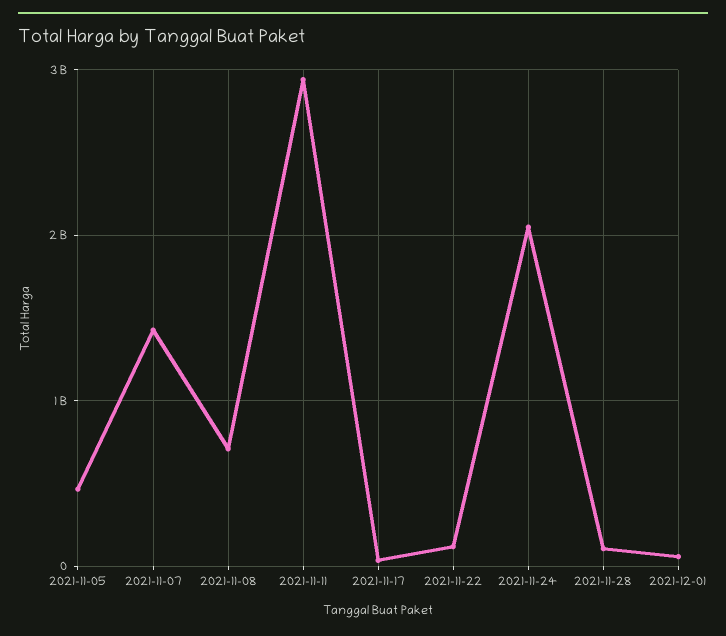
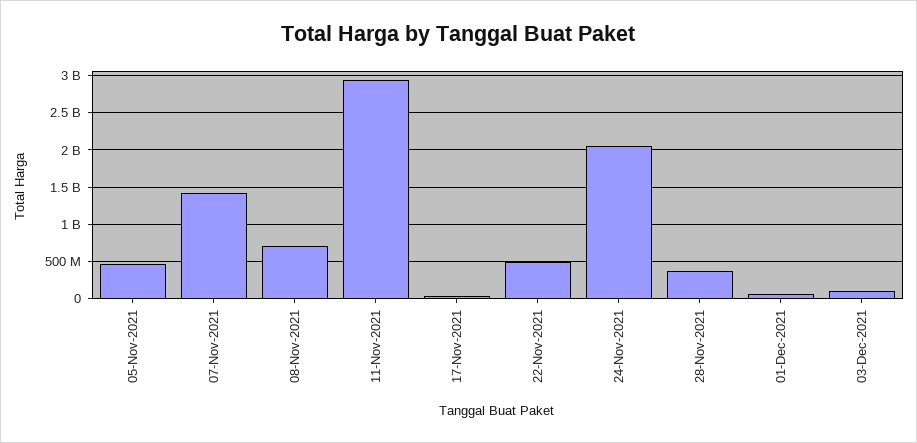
2021-11-22: 100000000 -> 500000000
2021-11-28: 100000000 -> 400000000
03-Dec-2021: none -> 100000000

